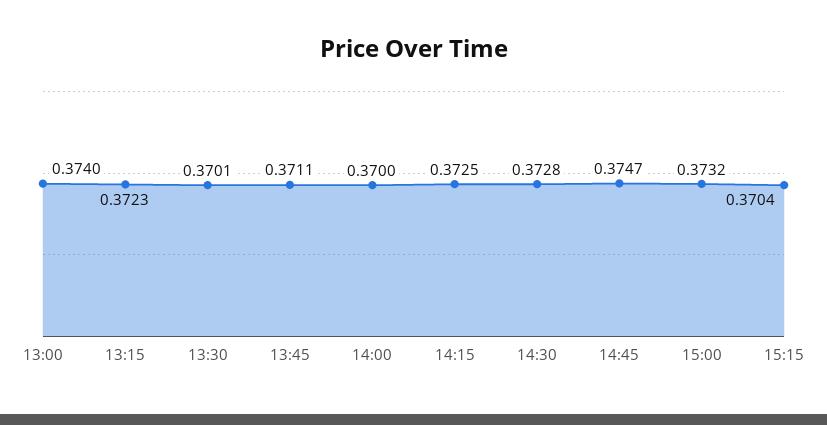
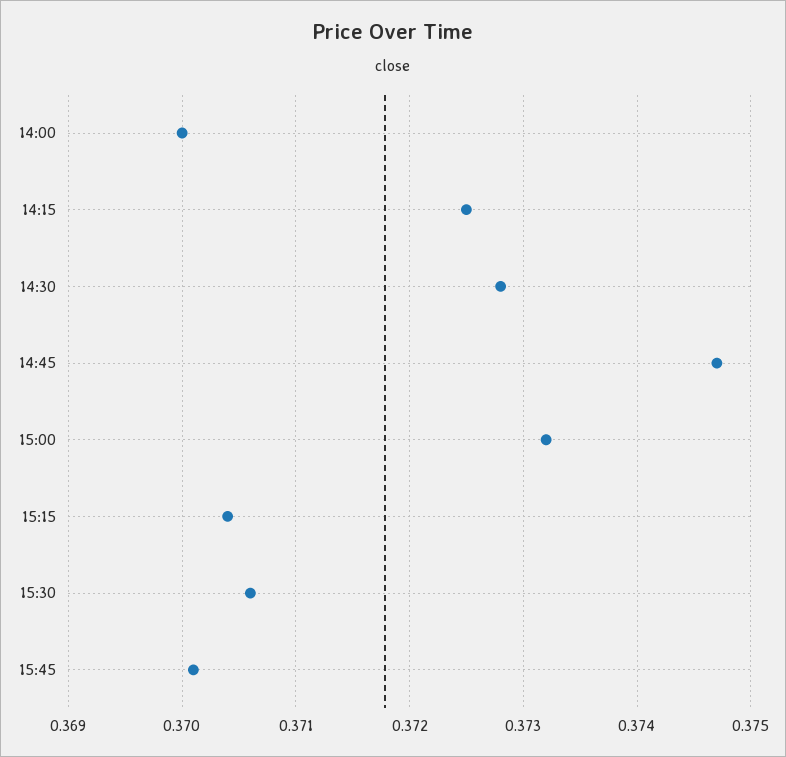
13:00: 0.374 -> none
13:15: 0.3723 -> none
13:30: 0.3701 -> none
13:45: 0.3711 -> none
15:30: none -> 0.3706
15:45: none -> 0.3701

